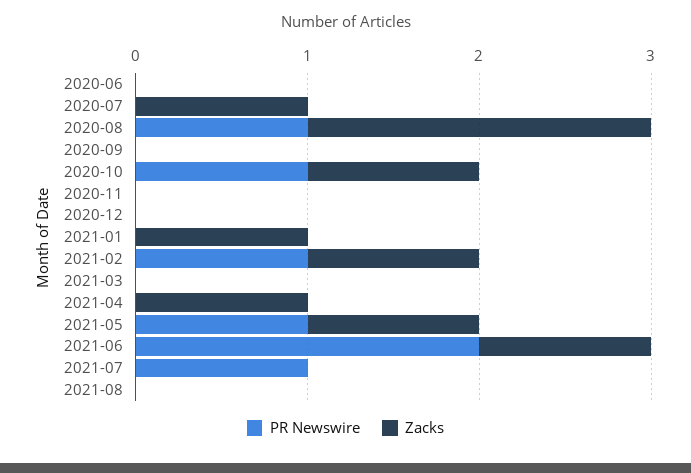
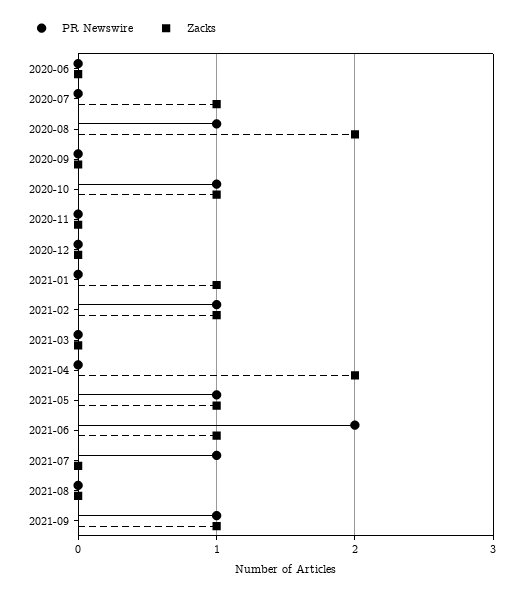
Zacks, 2021-04: 1 -> 2
PR Newswire, 2021-09: none -> 1
Zacks, 2021-09: none -> 1

